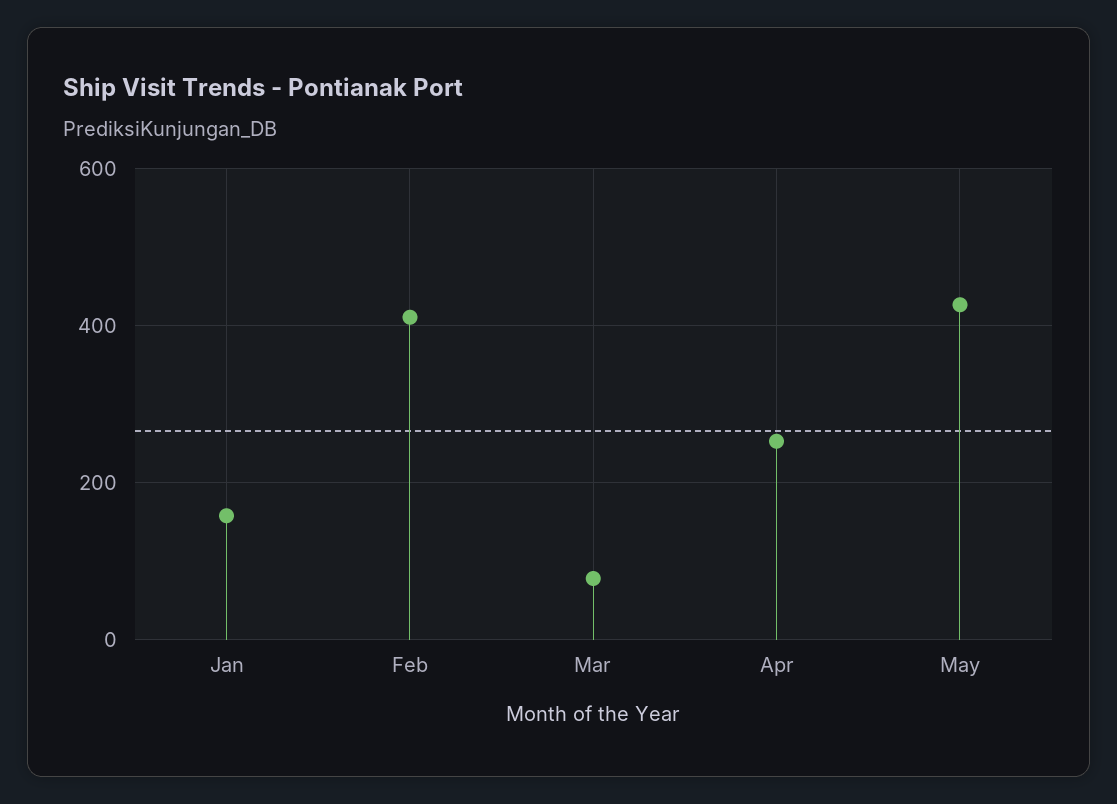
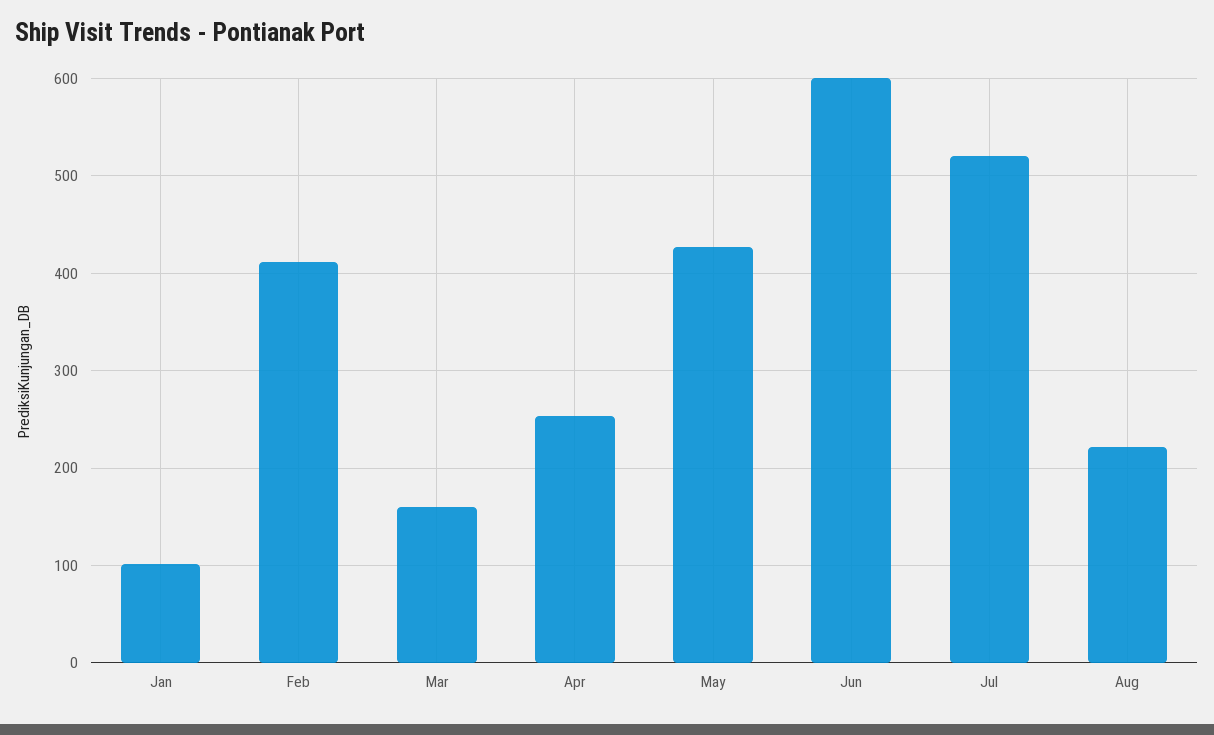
Jan: 160 -> 100
Mar: 80 -> 160
Jun: none -> 600
Jul: none -> 520
Aug: none -> 220

